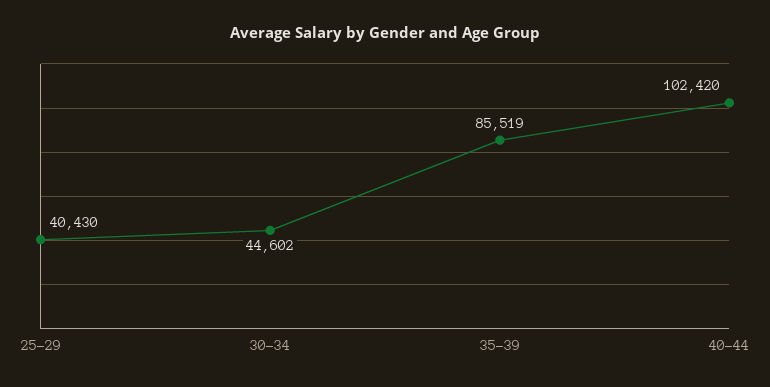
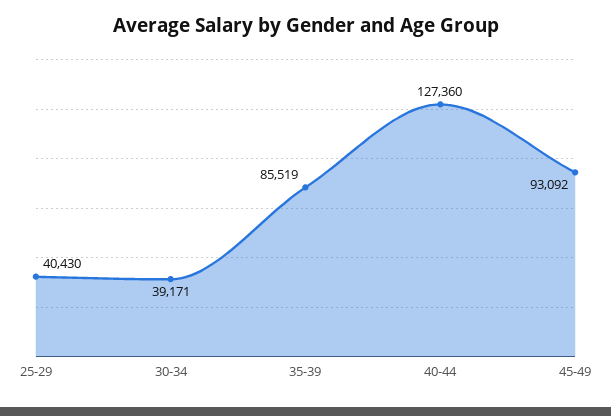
30-34: 44602 -> 39171
40-44: 102420 -> 127360
45-49: none -> 93092

